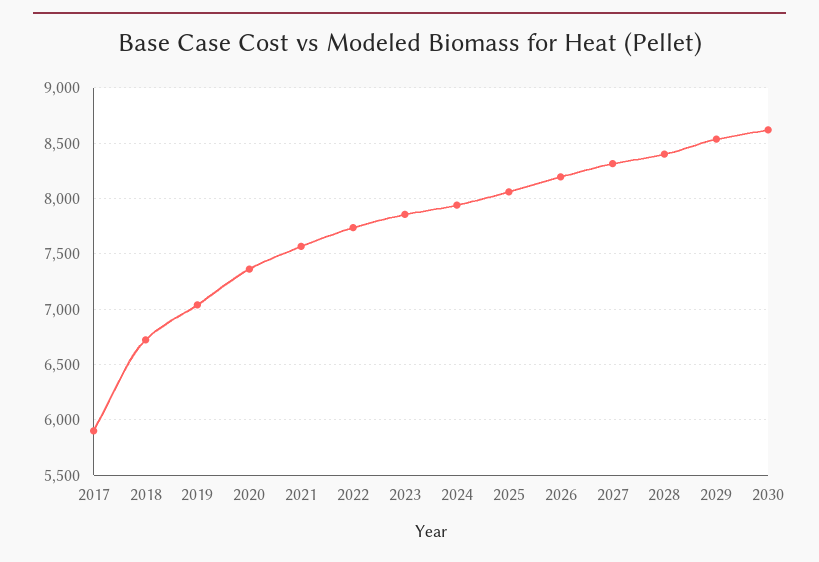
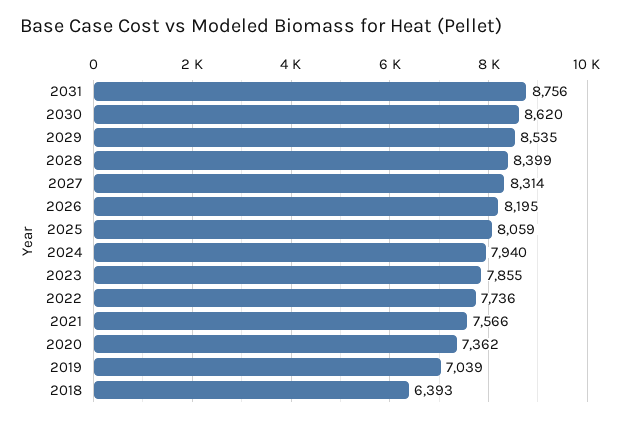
2017: 5900 -> none
2018: 6700 -> 6393
2031: none -> 8756

